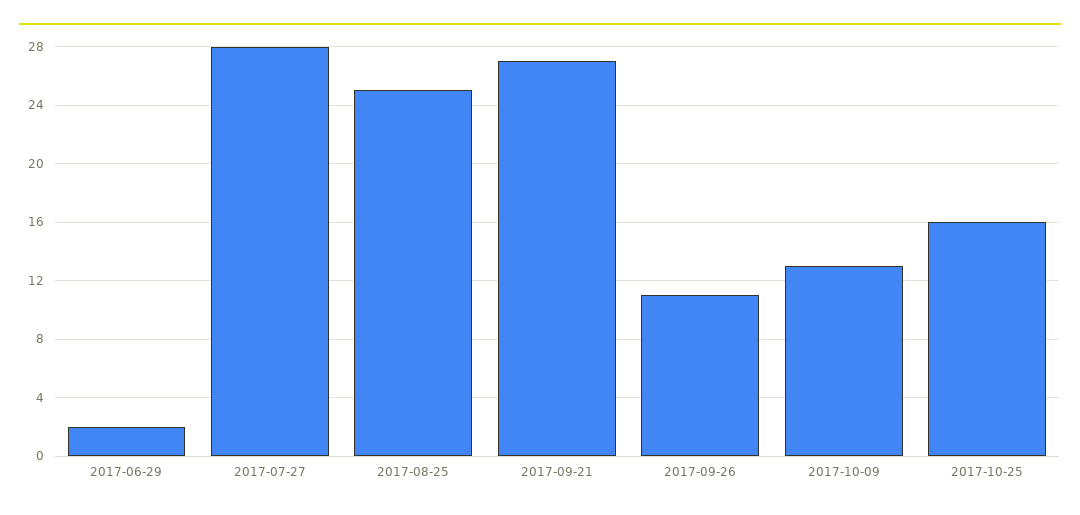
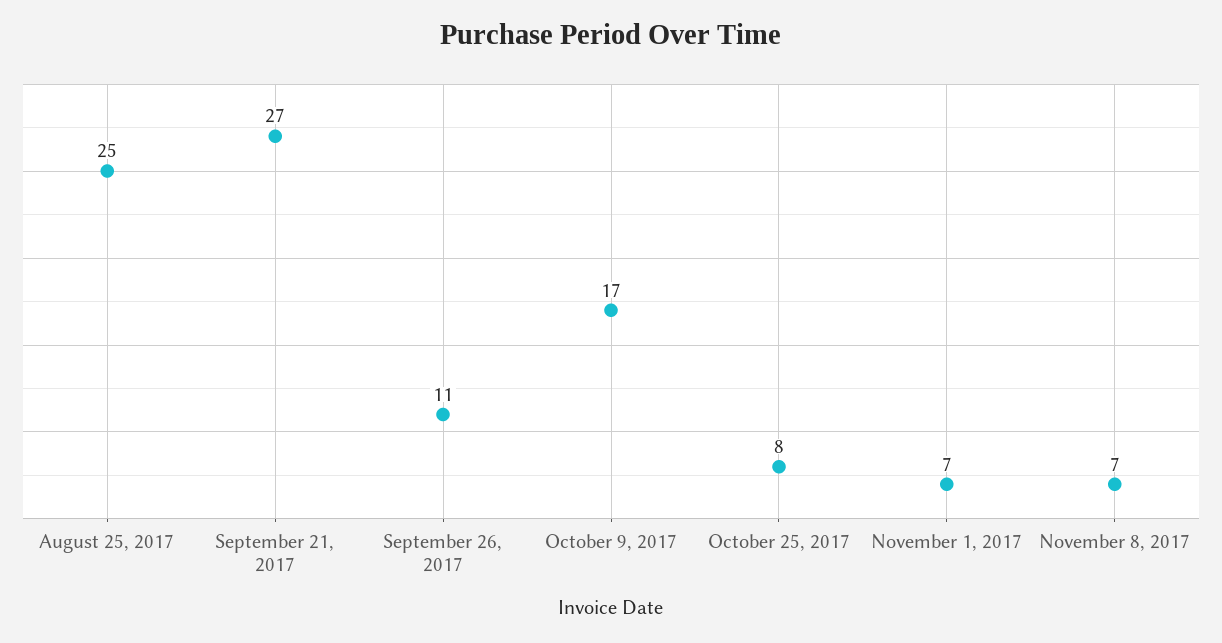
2017-06-29: 2 -> none
2017-07-27: 28 -> none
2017-10-09: 13 -> 17
2017-10-25: 16 -> 8
November 1, 2017: none -> 7
November 8, 2017: none -> 7

